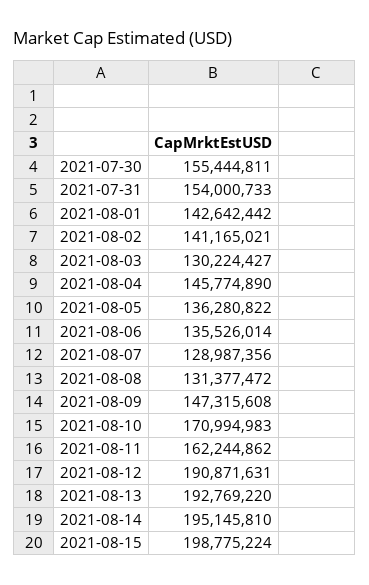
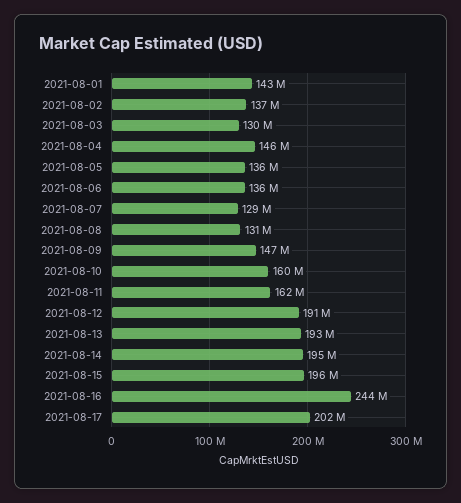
2021-07-30: 155444811 -> none
2021-07-31: 154000733 -> none
2021-08-02: 141165021 -> 137000000
2021-08-10: 170994983 -> 160000000
2021-08-15: 198775224 -> 196000000
2021-08-16: none -> 244000000
2021-08-17: none -> 202000000

